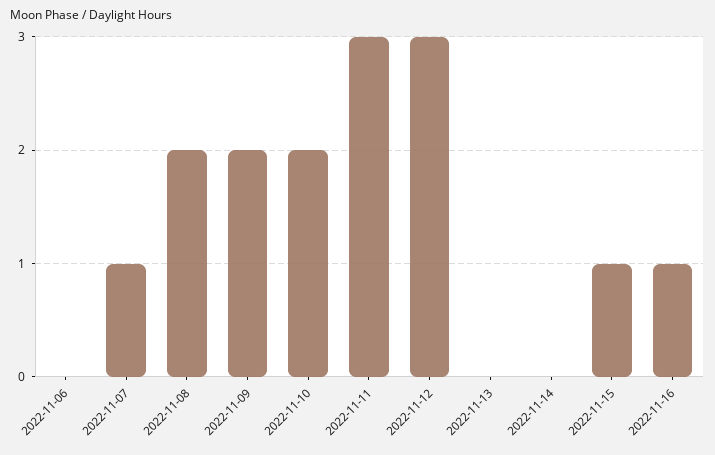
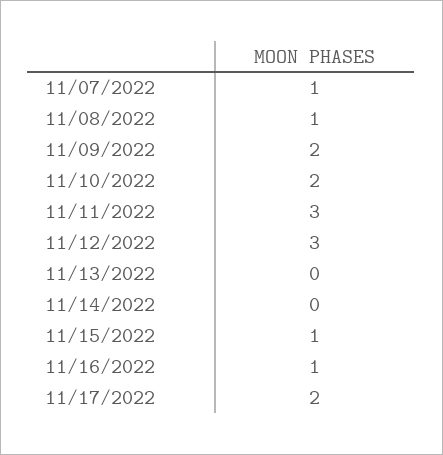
2022-11-06: 0 -> none
2022-11-08: 2 -> 1
11/17/2022: none -> 2

